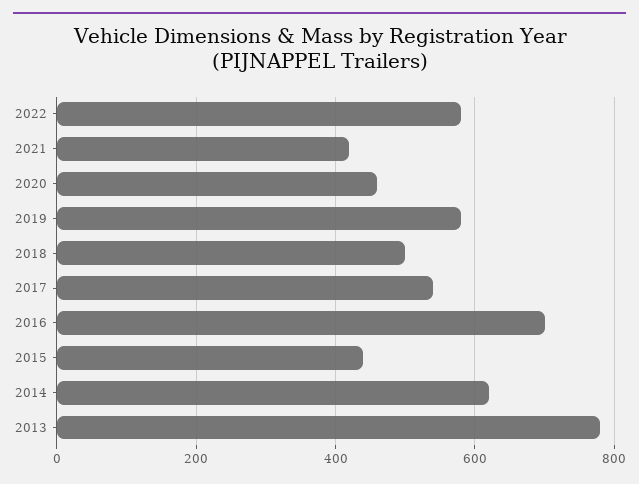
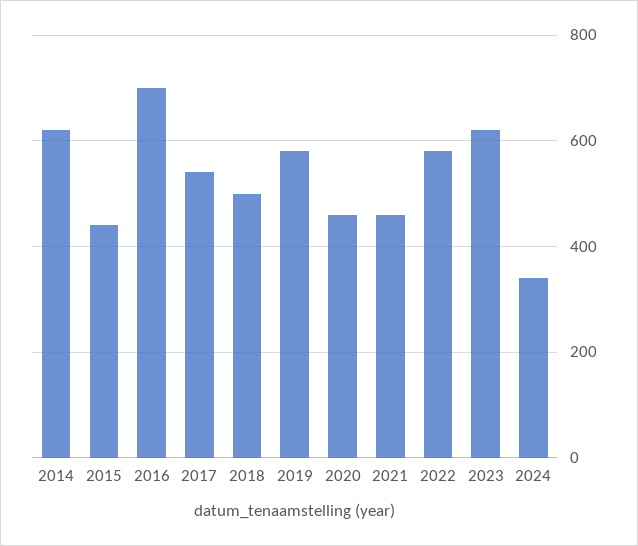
2021: 420 -> 460
2013: 780 -> none
2023: none -> 620
2024: none -> 340

